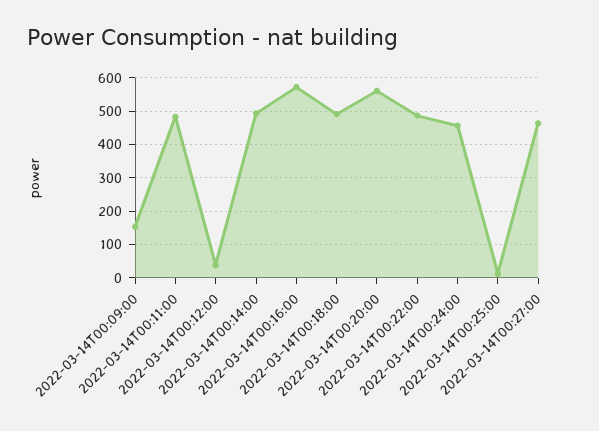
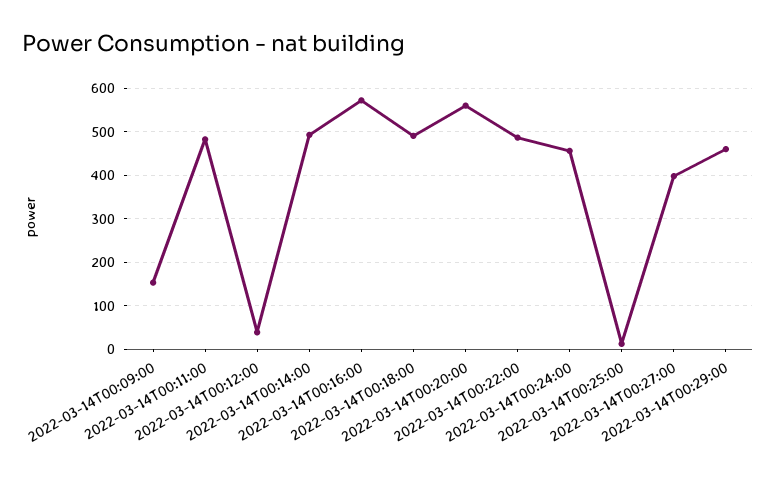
2022-03-14T00:27:00: 460 -> 400
2022-03-14T00:29:00: none -> 460

